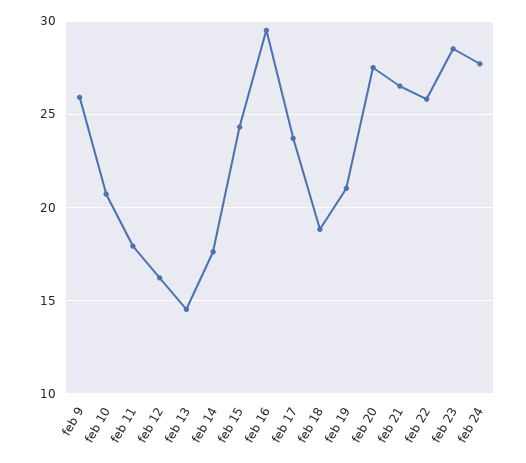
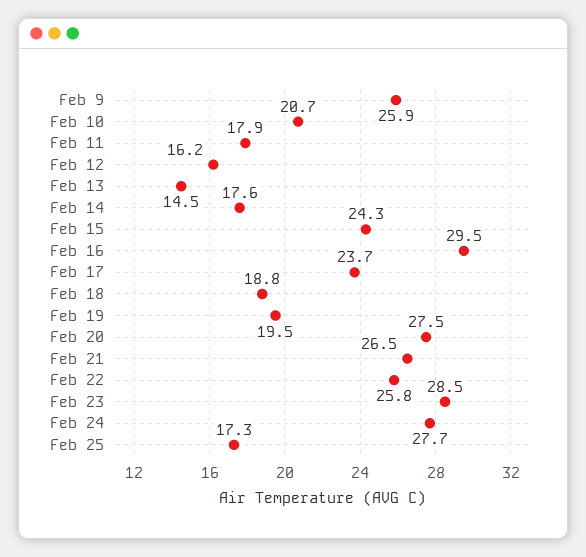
feb 19: 21 -> 19.5
Feb 25: none -> 17.3

